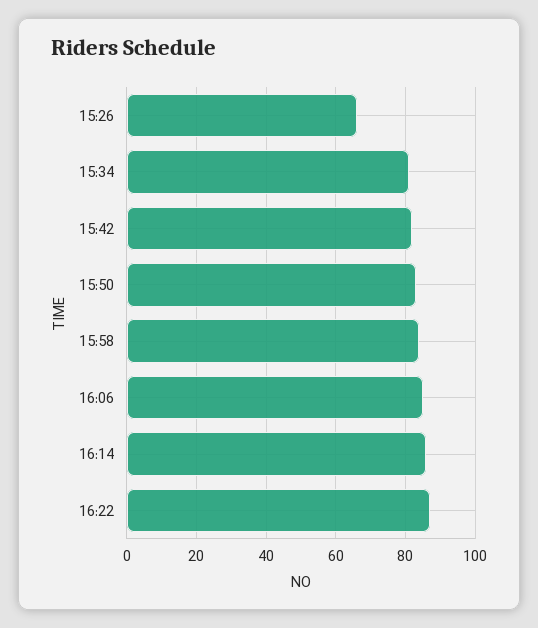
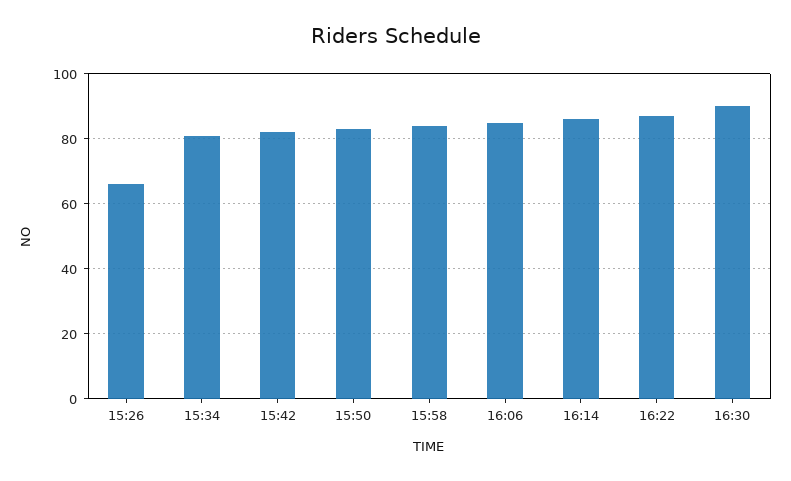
16:30: none -> 90

